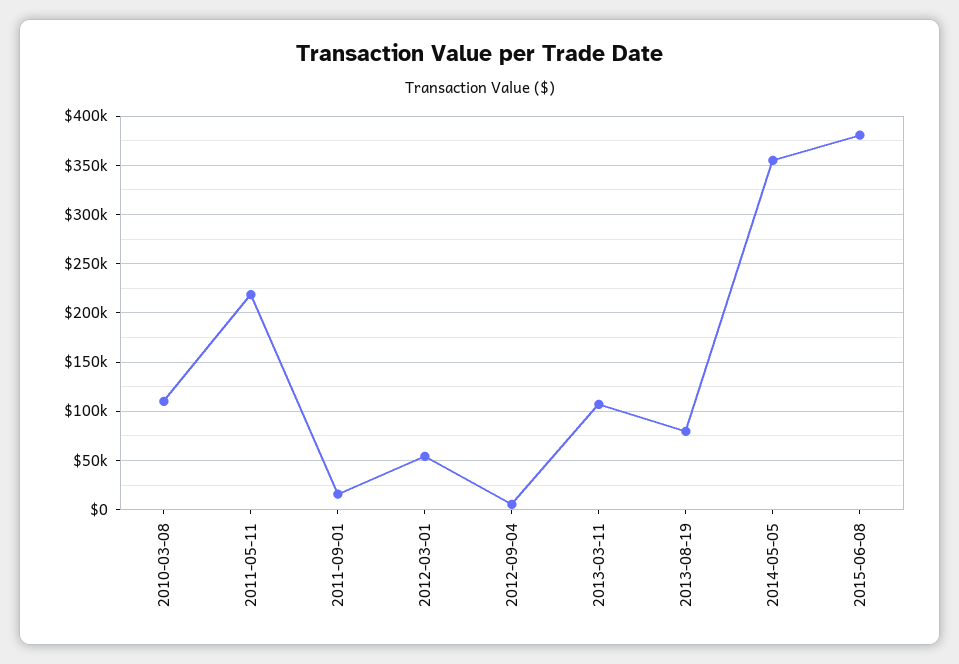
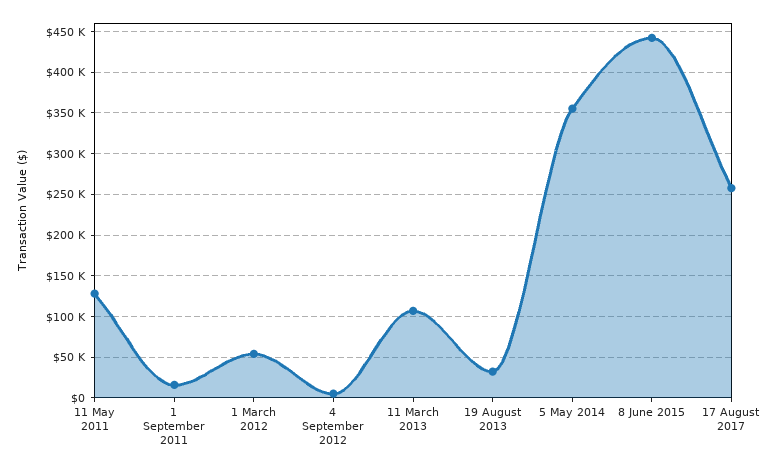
2010-03-08: 110000 -> none
2011-05-11: 220000 -> 130000
2013-08-19: 80000 -> 30000
2015-06-08: 380000 -> 440000
17 August 2017: none -> 260000

